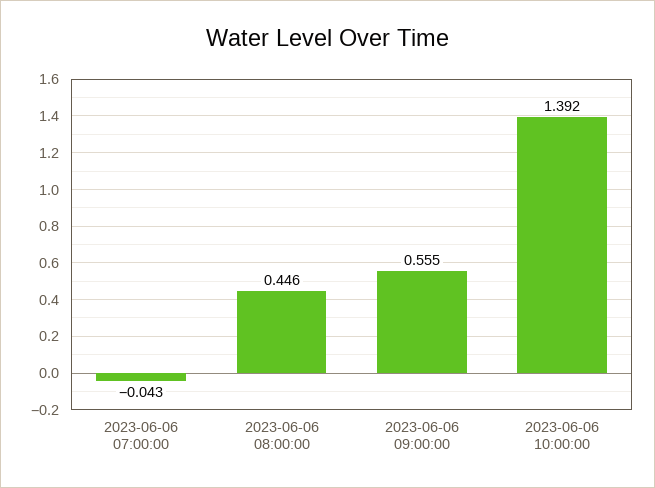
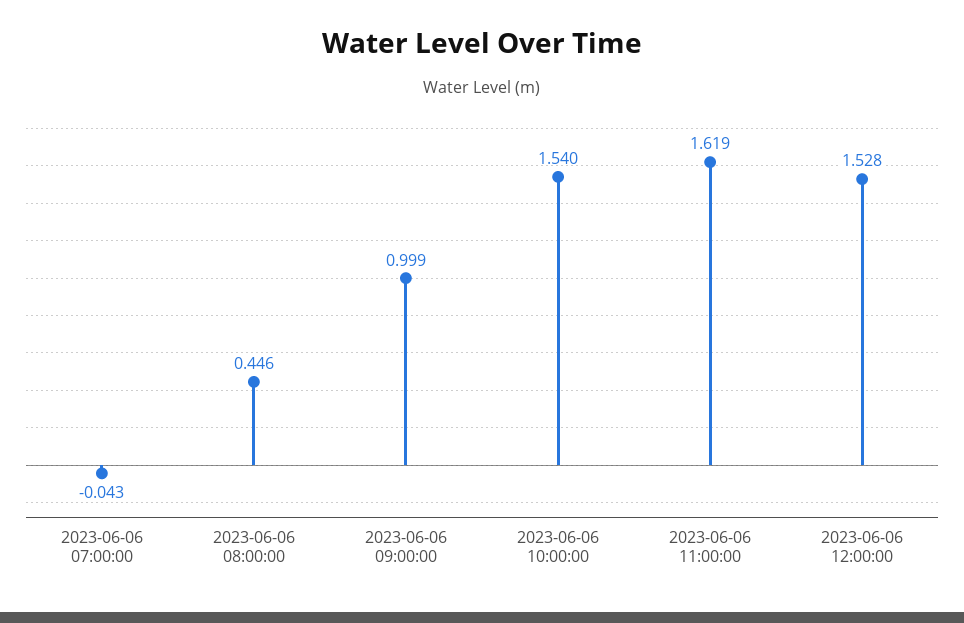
2023-06-06 09:00:00: 0.555 -> 0.999
2023-06-06 10:00:00: 1.392 -> 1.54
2023-06-06 11:00:00: none -> 1.619
2023-06-06 12:00:00: none -> 1.528

